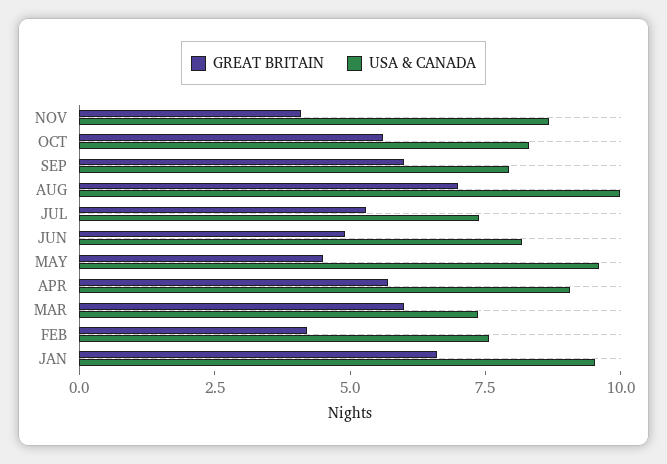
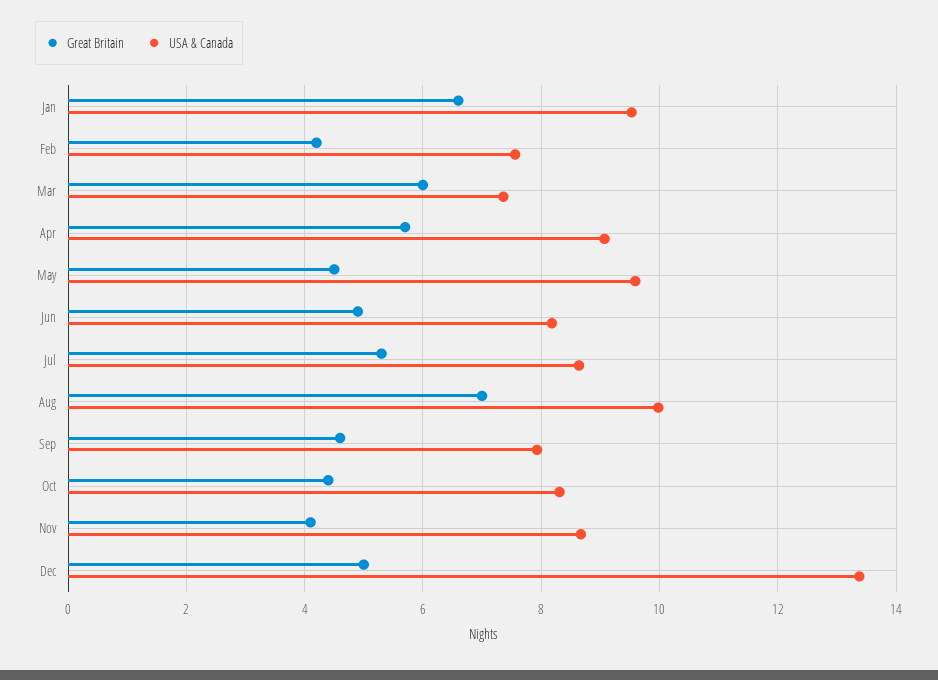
GREAT BRITAIN, OCT: 5.5 -> 4.4
GREAT BRITAIN, SEP: 6 -> 4.6
USA & CANADA, JUL: 7.5 -> 8.6
GREAT BRITAIN, Dec: none -> 5
USA & CANADA, Dec: none -> 13.4

